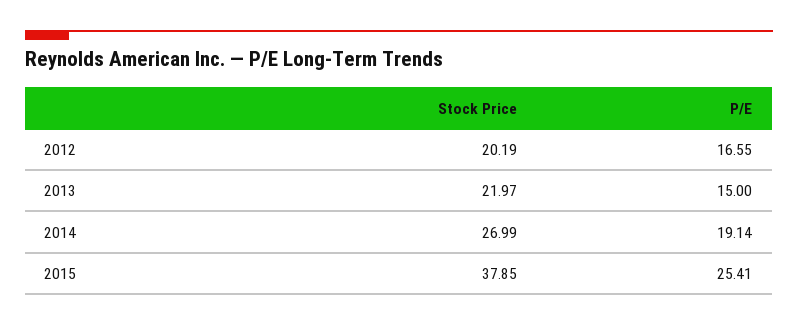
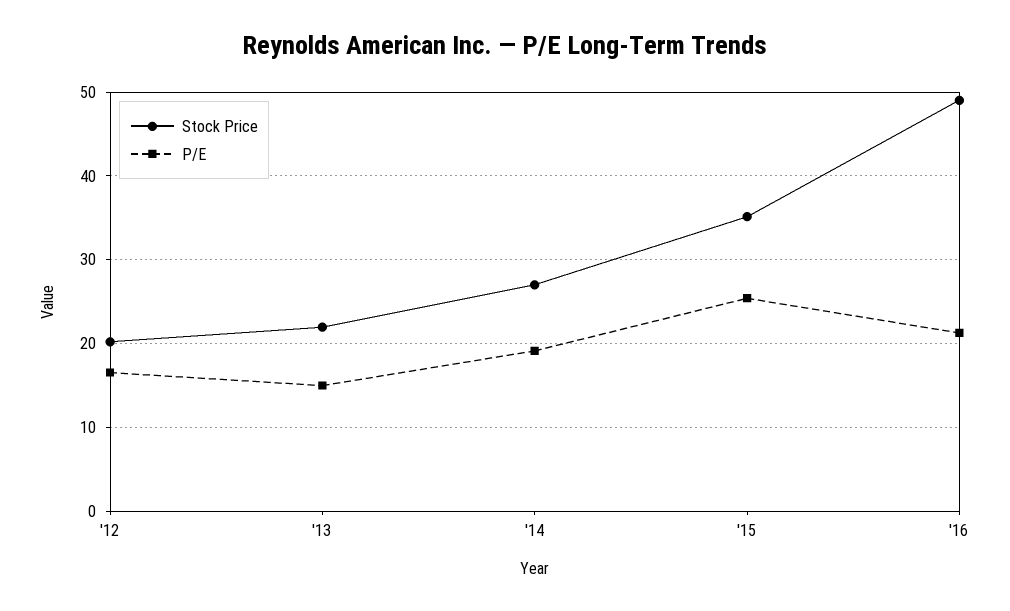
Stock Price, 2015: 37.85 -> 35
Stock Price, '16: none -> 49
P/E, '16: none -> 21

